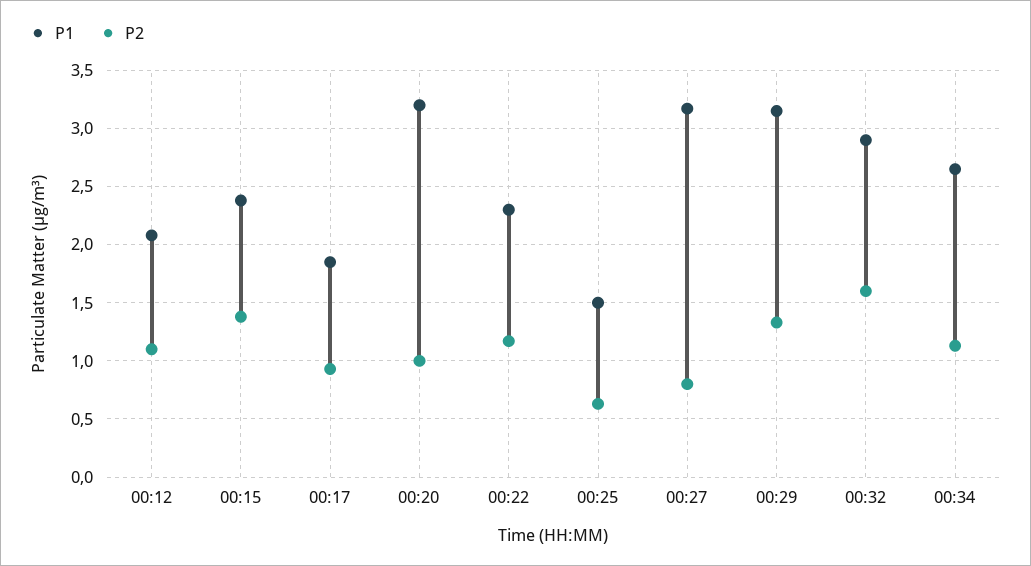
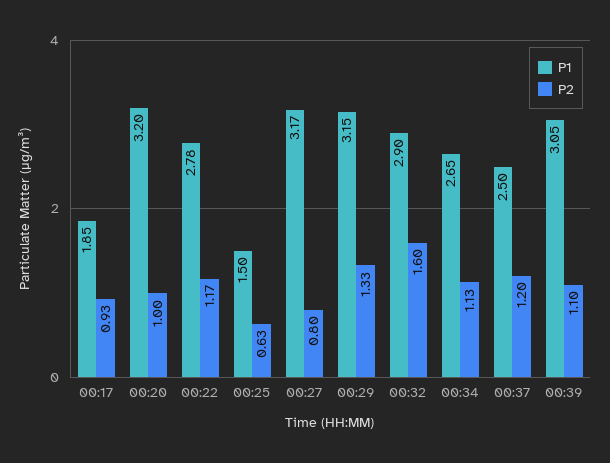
P1, 00:12: 2.1 -> none
P2, 00:12: 1.1 -> none
P1, 00:15: 2.4 -> none
P2, 00:15: 1.4 -> none
P1, 00:22: 2.3 -> 2.78
P1, 00:37: none -> 2.5
P2, 00:37: none -> 1.2
P1, 00:39: none -> 3.05
P2, 00:39: none -> 1.1

